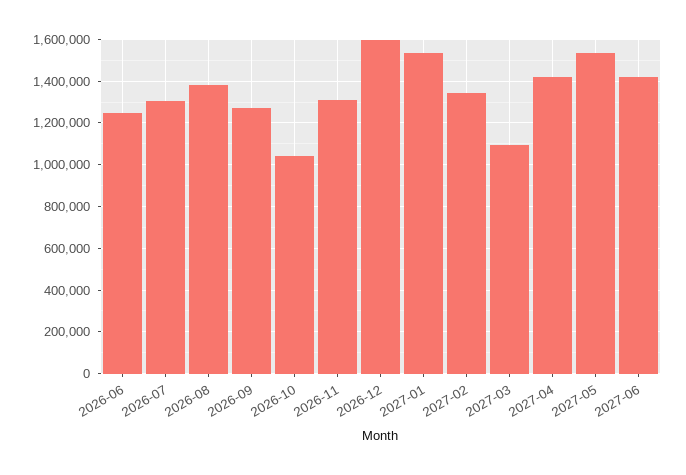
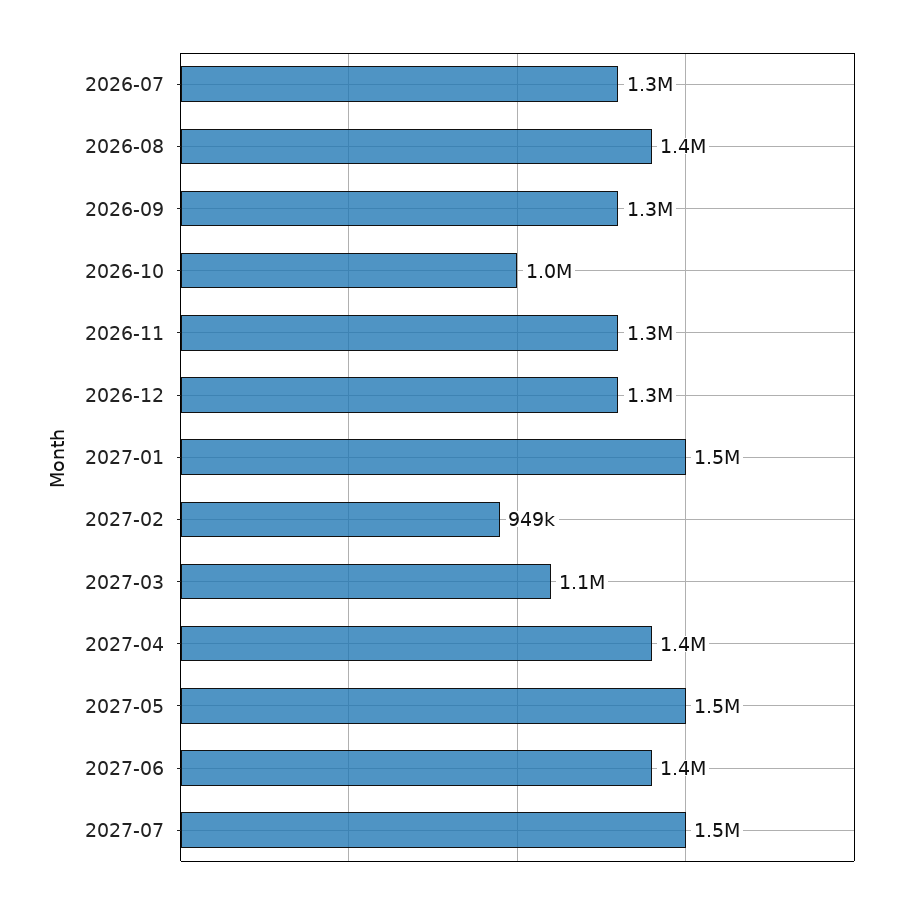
2026-06: 1250000 -> none
2026-12: 1600000 -> 1300000
2027-02: 1350000 -> 949000
2027-07: none -> 1500000

